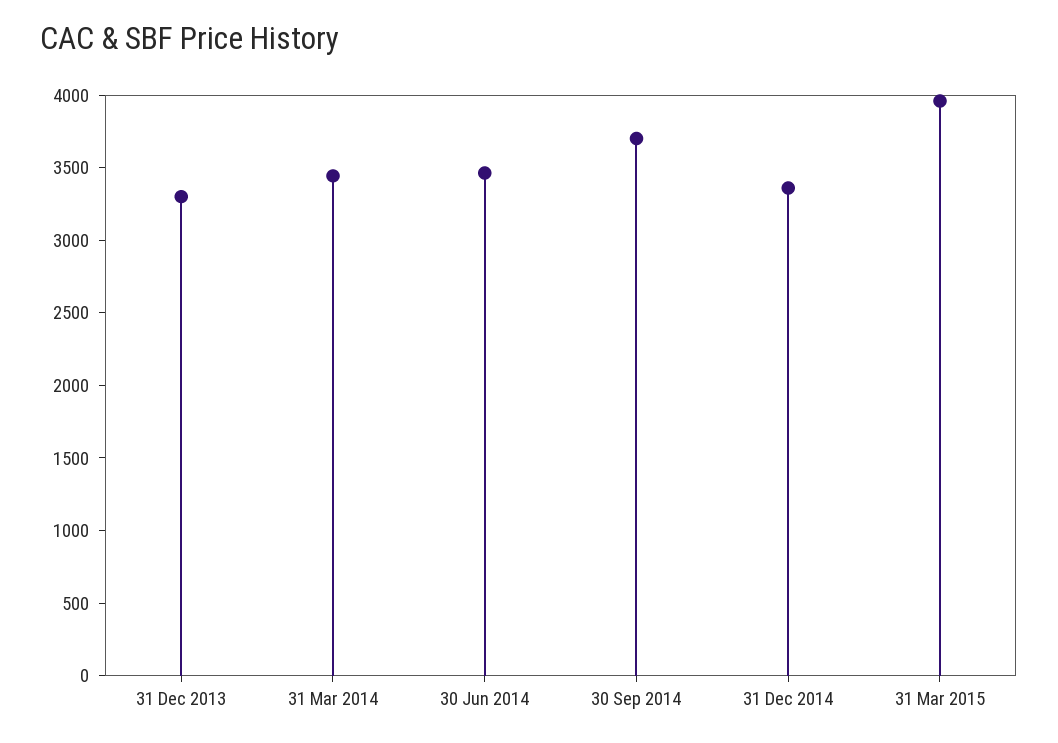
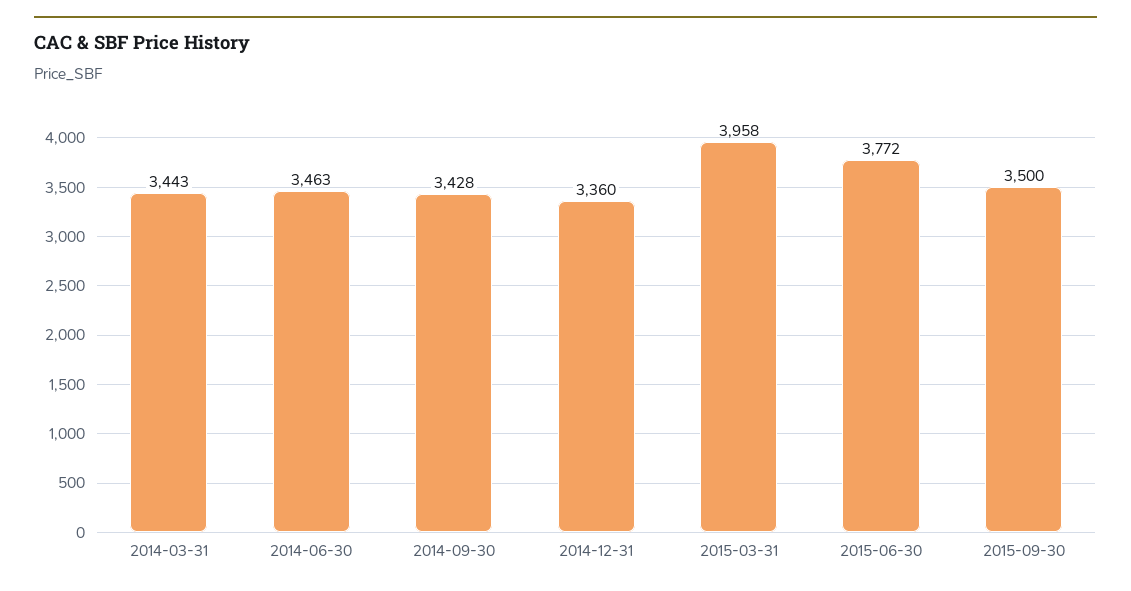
31 Dec 2013: 3300 -> none
30 Sep 2014: 3700 -> 3428
2015-06-30: none -> 3772
2015-09-30: none -> 3500

